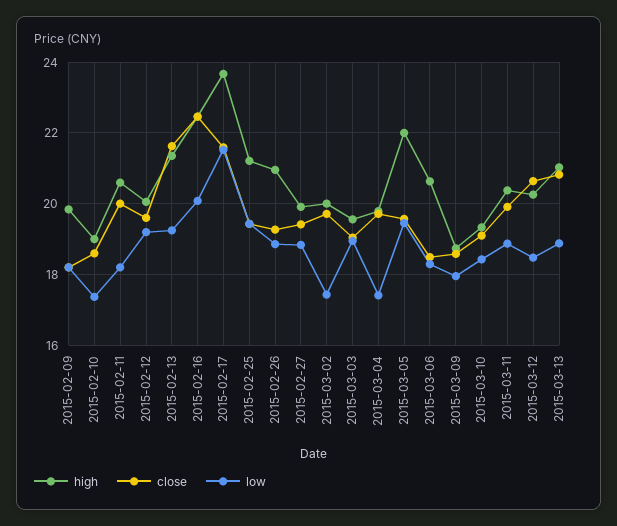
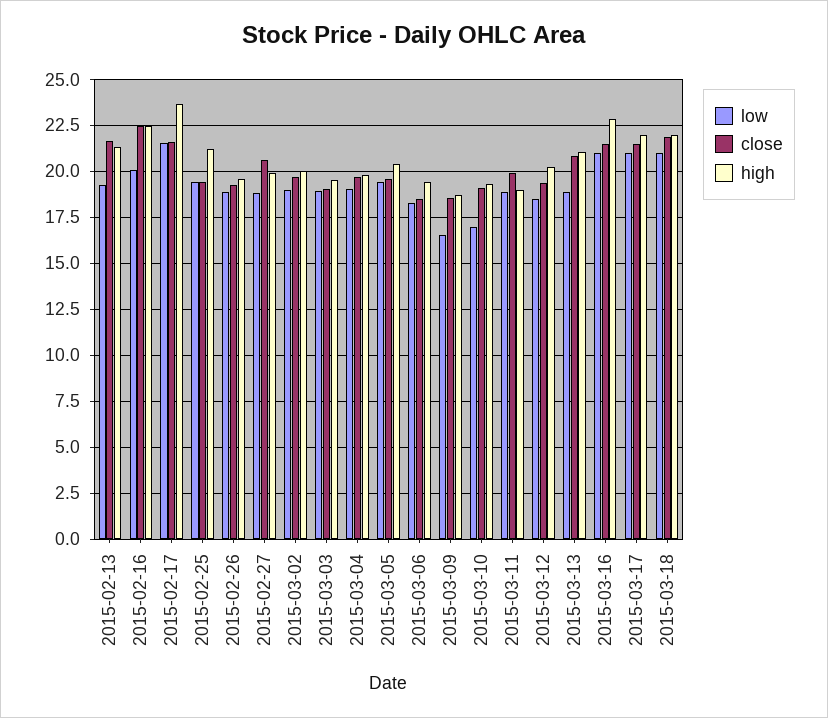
high, 2015-02-09: 19.8 -> none
close, 2015-02-09: 18.2 -> none
low, 2015-02-09: 18.2 -> none
high, 2015-02-10: 19 -> none
close, 2015-02-10: 18.6 -> none
low, 2015-02-10: 17.4 -> none
high, 2015-02-11: 20.6 -> none
close, 2015-02-11: 20 -> none
low, 2015-02-11: 18.2 -> none
high, 2015-02-12: 20 -> none
close, 2015-02-12: 19.6 -> none
low, 2015-02-12: 19.2 -> none
high, 2015-02-26: 21 -> 19.5
close, 2015-02-27: 19.4 -> 20.5
low, 2015-03-02: 17.4 -> 19
low, 2015-03-04: 17.4 -> 19
high, 2015-03-05: 22 -> 20.5
high, 2015-03-06: 20.6 -> 19.5
low, 2015-03-09: 18 -> 16.5
low, 2015-03-10: 18.4 -> 17
high, 2015-03-11: 20.4 -> 19
close, 2015-03-12: 20.6 -> 19.5
low, 2015-03-16: none -> 21
close, 2015-03-16: none -> 21.5
high, 2015-03-16: none -> 23
low, 2015-03-17: none -> 21
close, 2015-03-17: none -> 21.5
high, 2015-03-17: none -> 22
low, 2015-03-18: none -> 21
close, 2015-03-18: none -> 22
high, 2015-03-18: none -> 22

